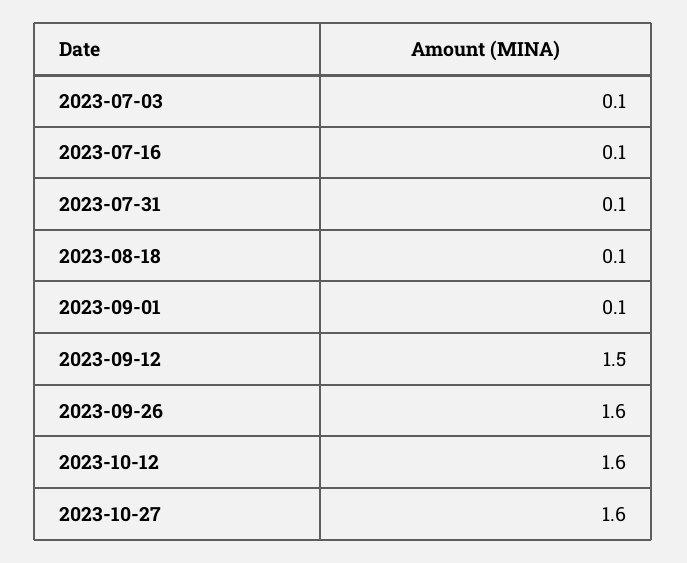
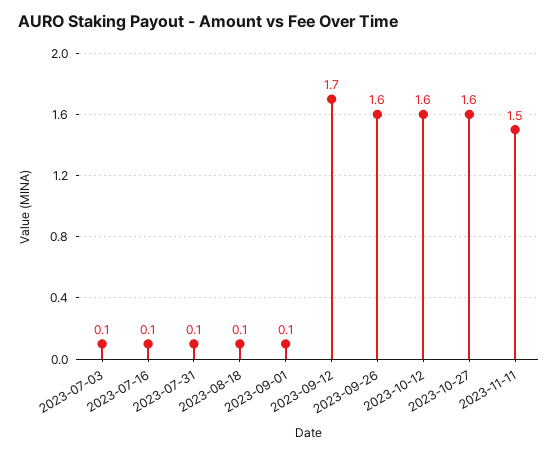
2023-09-12: 1.5 -> 1.7
2023-11-11: none -> 1.5

